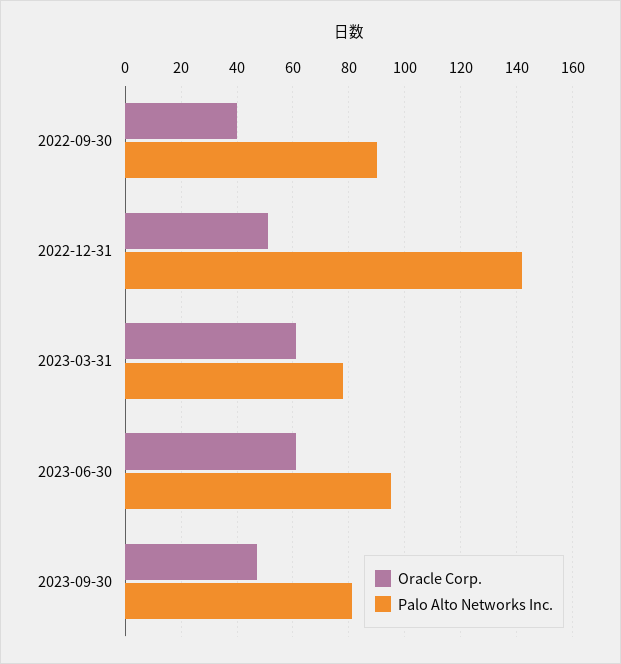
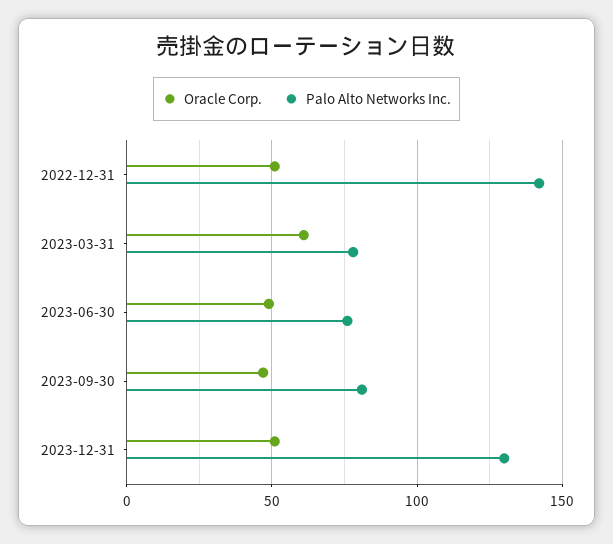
Oracle Corp., 2022-09-30: 40 -> none
Palo Alto Networks Inc., 2022-09-30: 90 -> none
Oracle Corp., 2023-06-30: 60 -> 50
Palo Alto Networks Inc., 2023-06-30: 95 -> 75
Oracle Corp., 2023-12-31: none -> 50
Palo Alto Networks Inc., 2023-12-31: none -> 130

